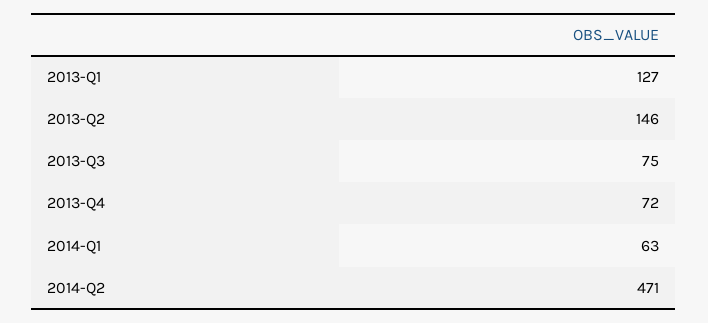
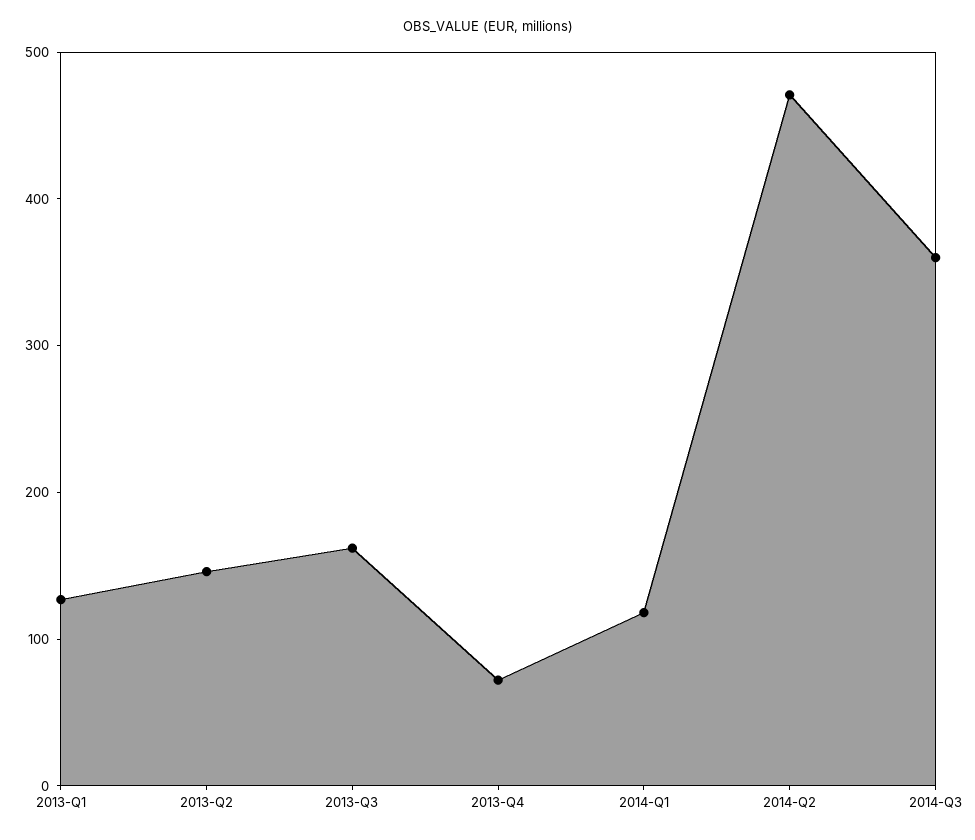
2013-Q3: 75 -> 160
2014-Q1: 63 -> 120
2014-Q3: none -> 360

